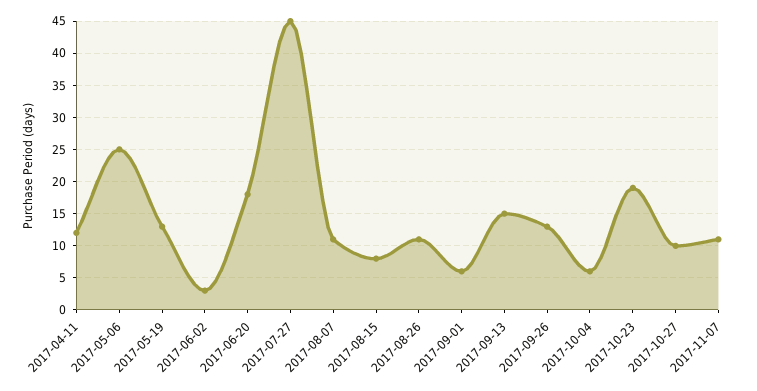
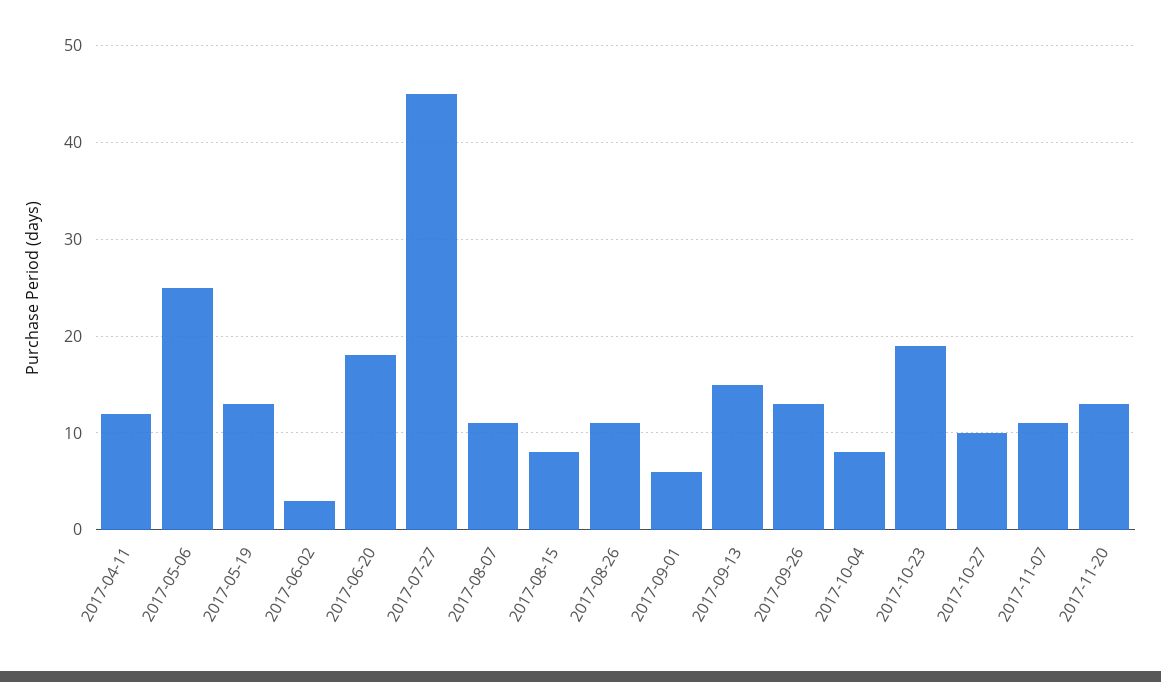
2017-10-04: 6 -> 8
2017-11-20: none -> 13

